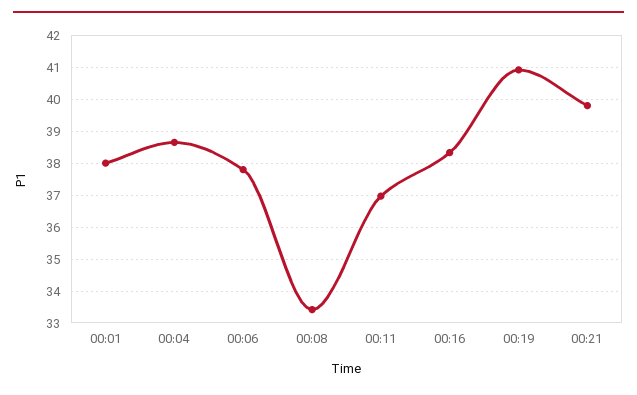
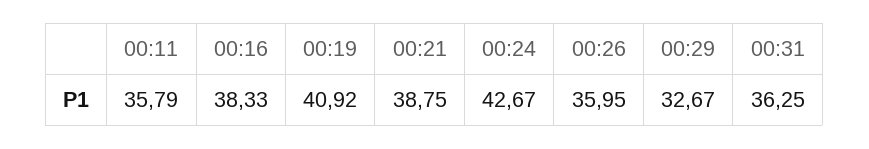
00:01: 38 -> none
00:04: 38.6 -> none
00:06: 37.8 -> none
00:08: 33.4 -> none
00:11: 37 -> 35.79
00:21: 39.8 -> 38.75
00:24: none -> 42.67
00:26: none -> 35.95
00:29: none -> 32.67
00:31: none -> 36.25

